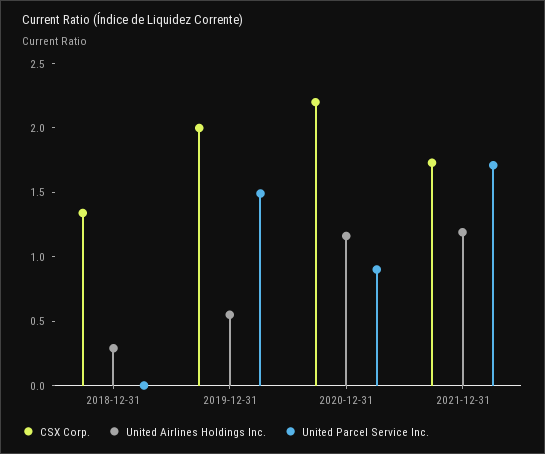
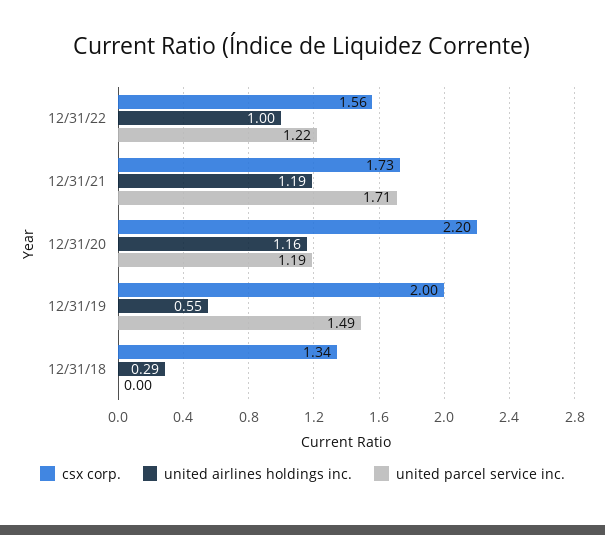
United Parcel Service Inc., 2020-12-31: 0.9 -> 1.19
CSX Corp., 12/31/22: none -> 1.56
United Airlines Holdings Inc., 12/31/22: none -> 1
United Parcel Service Inc., 12/31/22: none -> 1.22

